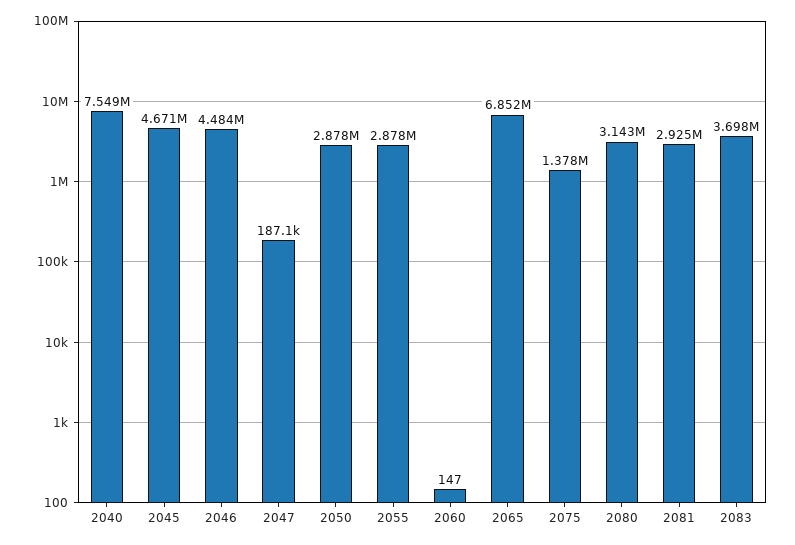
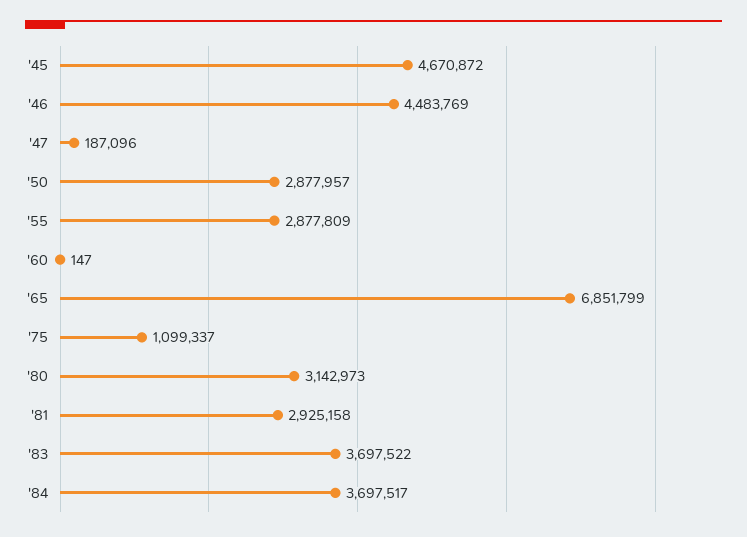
2040: 7549000 -> none
2075: 1378000 -> 1099337
'84: none -> 3697517

